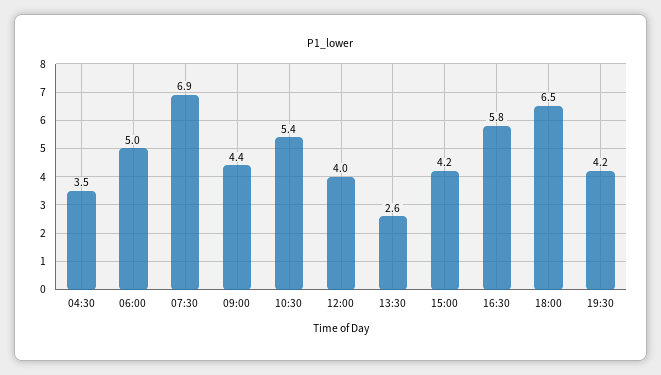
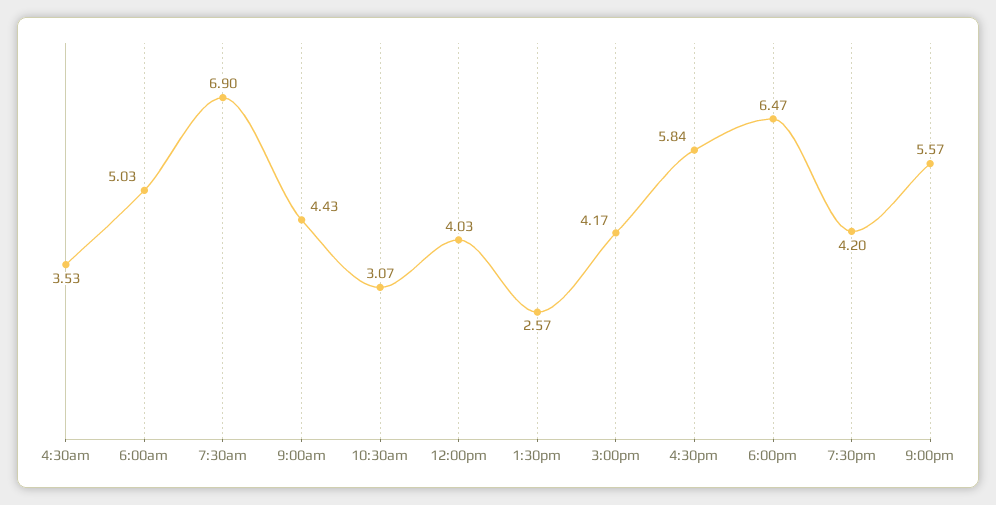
10:30: 5.4 -> 3.07
9:00pm: none -> 5.57

